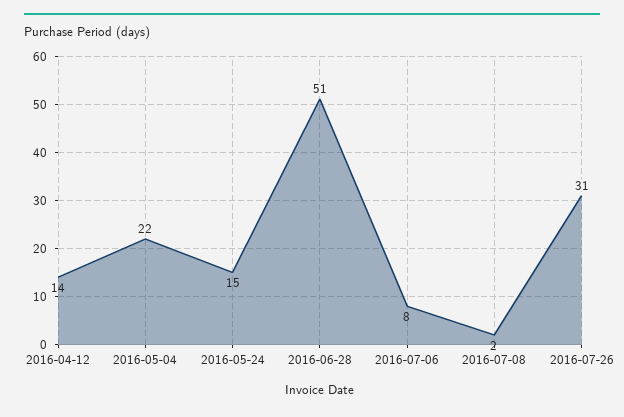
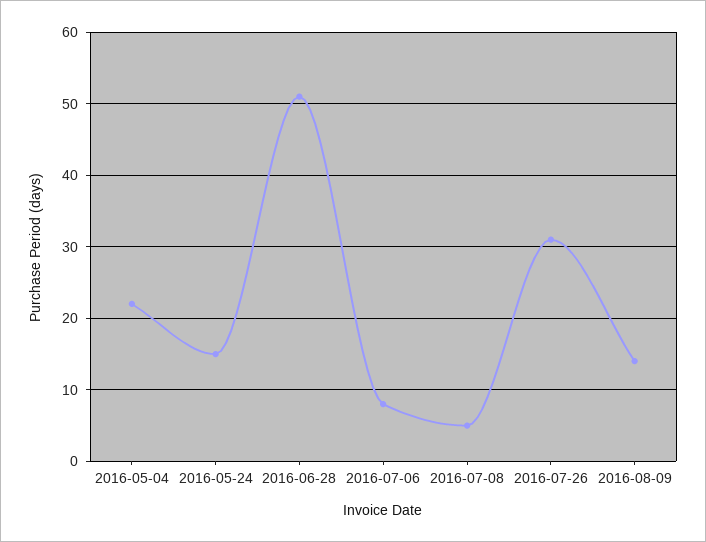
2016-04-12: 14 -> none
2016-07-08: 2 -> 5
2016-08-09: none -> 14

